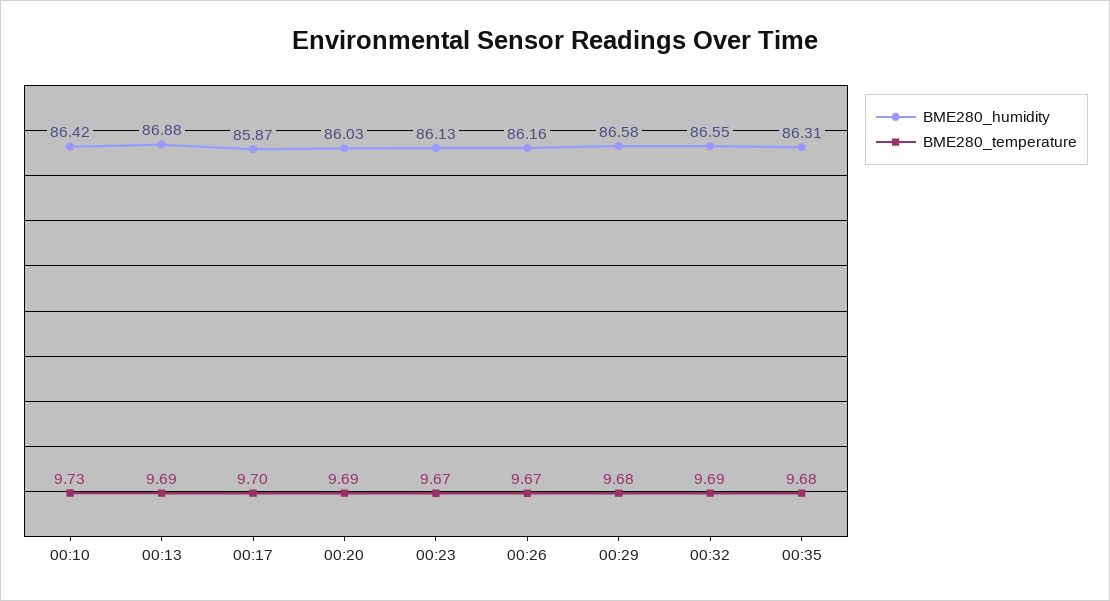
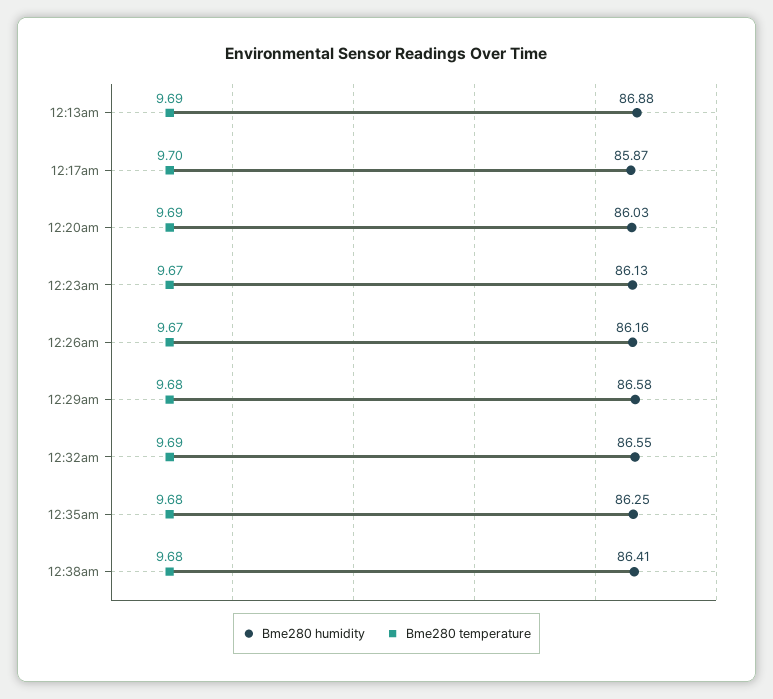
BME280_humidity, 00:10: 86.42 -> none
BME280_temperature, 00:10: 9.73 -> none
BME280_humidity, 00:35: 86.31 -> 86.25
BME280_humidity, 12:38am: none -> 86.41
BME280_temperature, 12:38am: none -> 9.68

